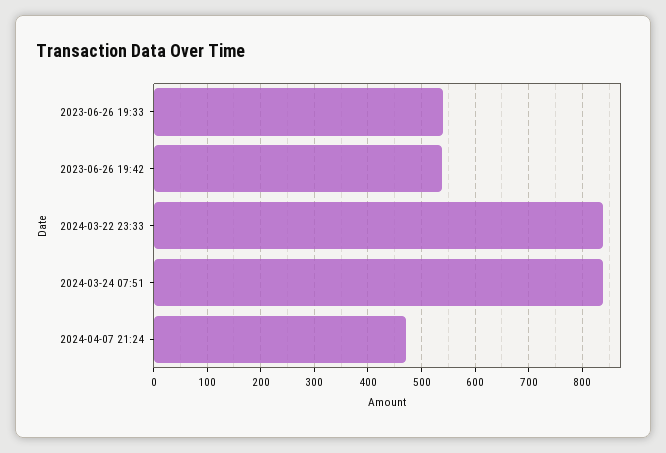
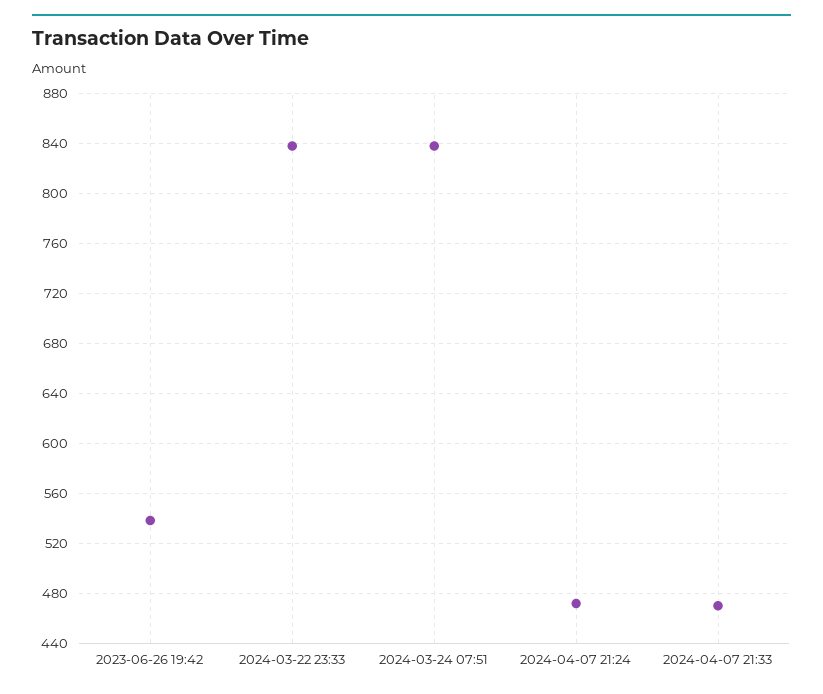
2023-06-26 19:33: 540 -> none
2024-04-07 21:33: none -> 470

